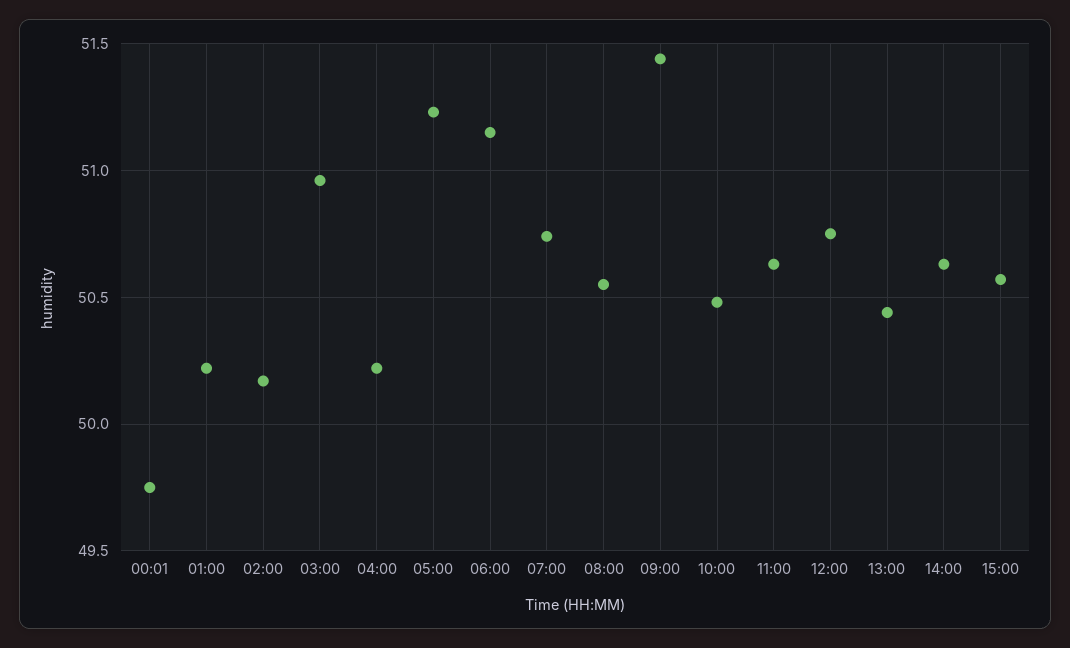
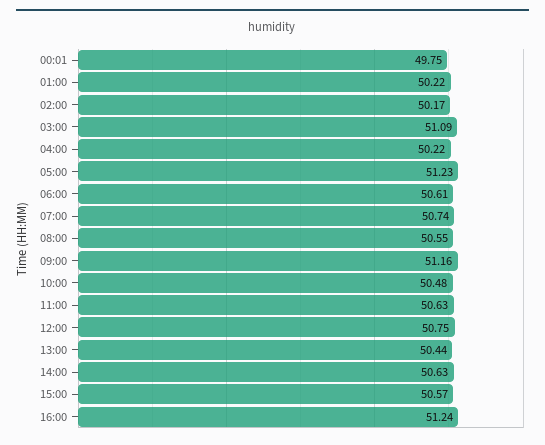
03:00: 50.95 -> 51.09
06:00: 51.15 -> 50.61
09:00: 51.45 -> 51.16
16:00: none -> 51.24

